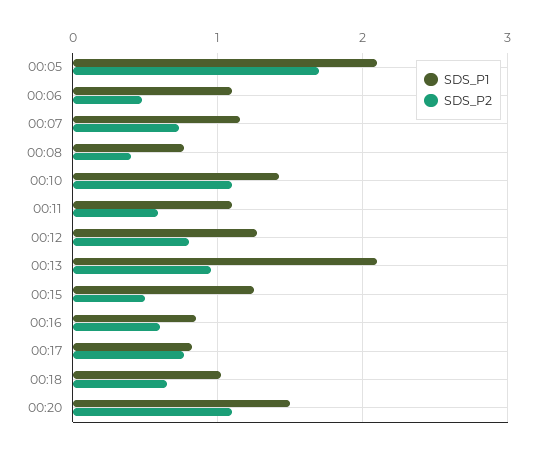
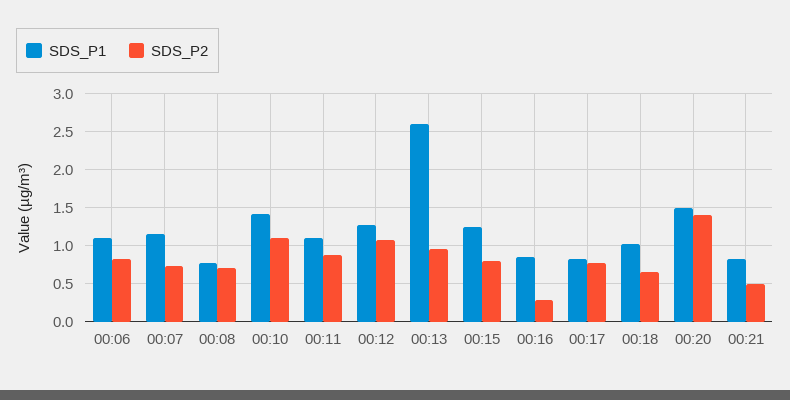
SDS_P1, 00:05: 2.1 -> none
SDS_P2, 00:05: 1.7 -> none
SDS_P2, 00:06: 0.5 -> 0.8
SDS_P2, 00:08: 0.4 -> 0.7
SDS_P2, 00:11: 0.6 -> 0.9
SDS_P2, 00:12: 0.8 -> 1.1
SDS_P1, 00:13: 2.1 -> 2.6
SDS_P2, 00:15: 0.5 -> 0.8
SDS_P2, 00:16: 0.6 -> 0.3
SDS_P2, 00:20: 1.1 -> 1.4
SDS_P1, 00:21: none -> 0.8
SDS_P2, 00:21: none -> 0.5

